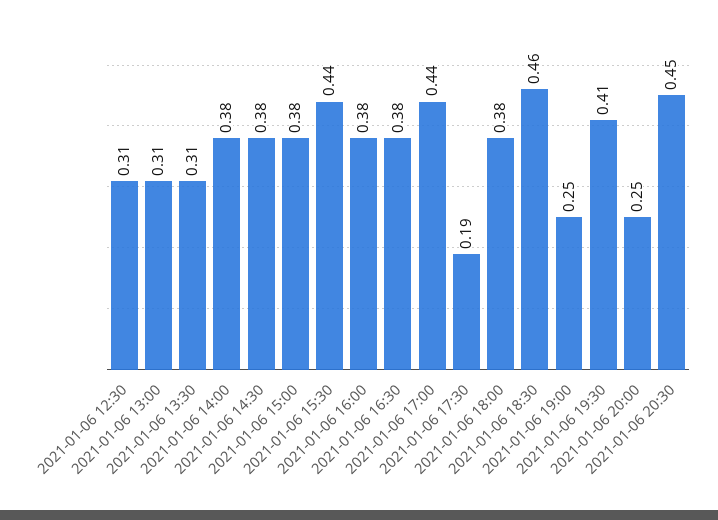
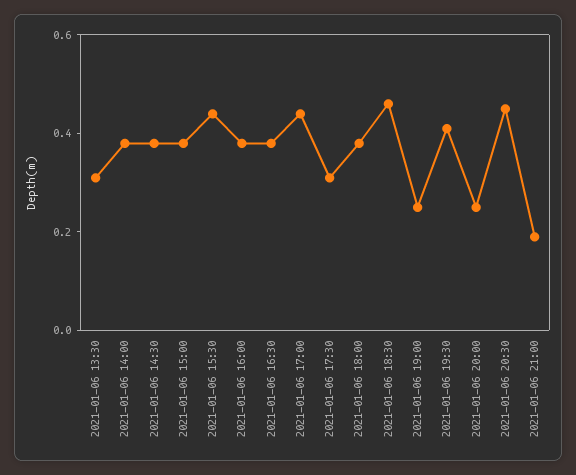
2021-01-06 12:30: 0.31 -> none
2021-01-06 13:00: 0.31 -> none
2021-01-06 17:30: 0.19 -> 0.3
2021-01-06 21:00: none -> 0.2

